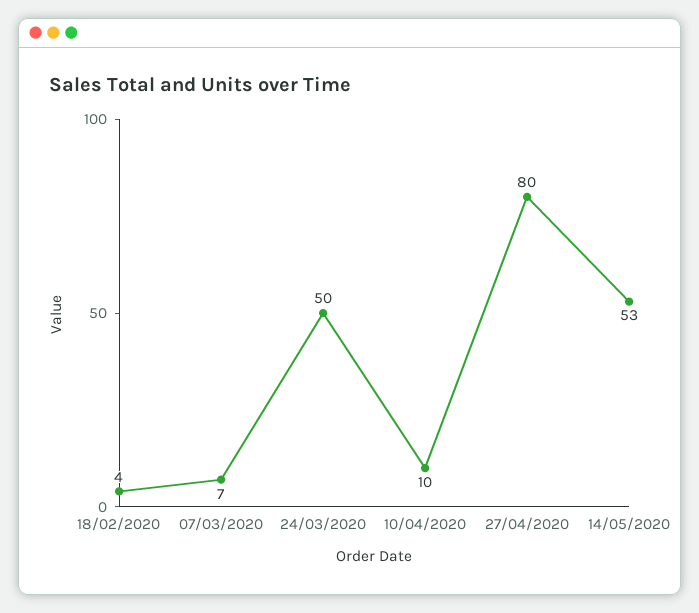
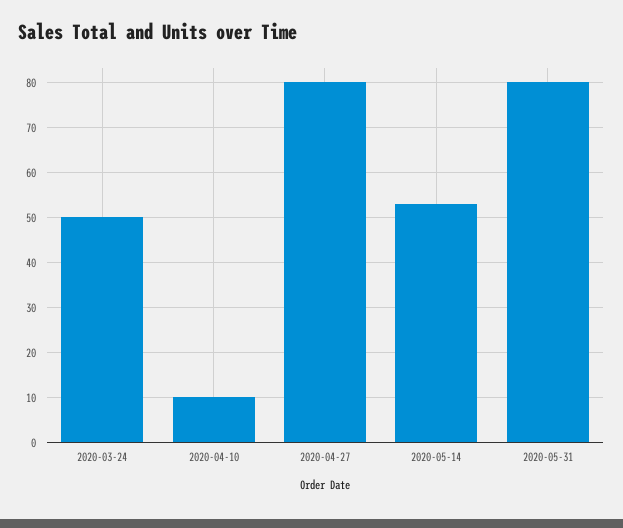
18/02/2020: 4 -> none
07/03/2020: 7 -> none
2020-05-31: none -> 80

